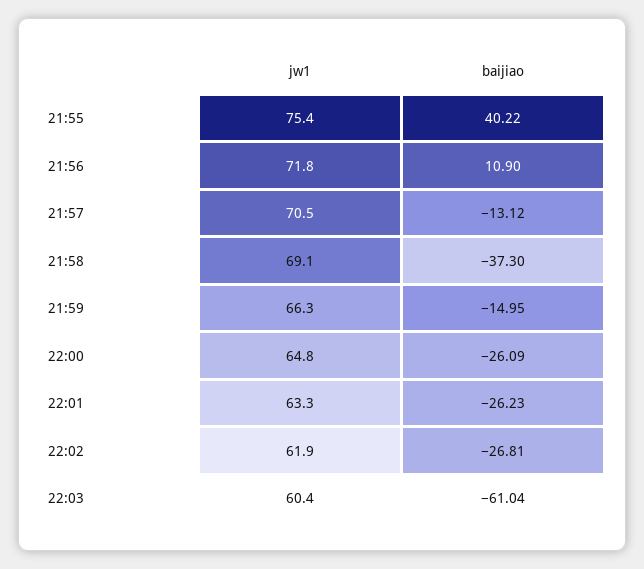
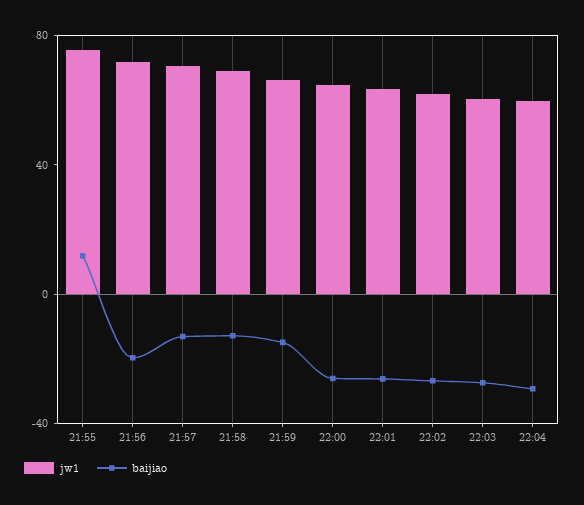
baijiao, 21:55: 40.22 -> 10
baijiao, 21:56: 10.9 -> -20
baijiao, 21:58: -37.3 -> -10
baijiao, 22:03: -61.04 -> -30
jw1, 22:04: none -> 60
baijiao, 22:04: none -> -30

